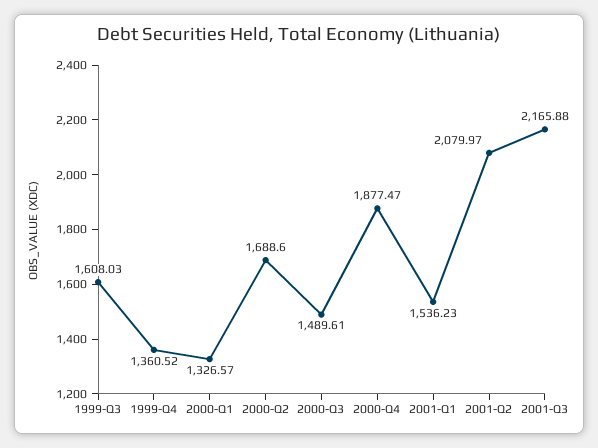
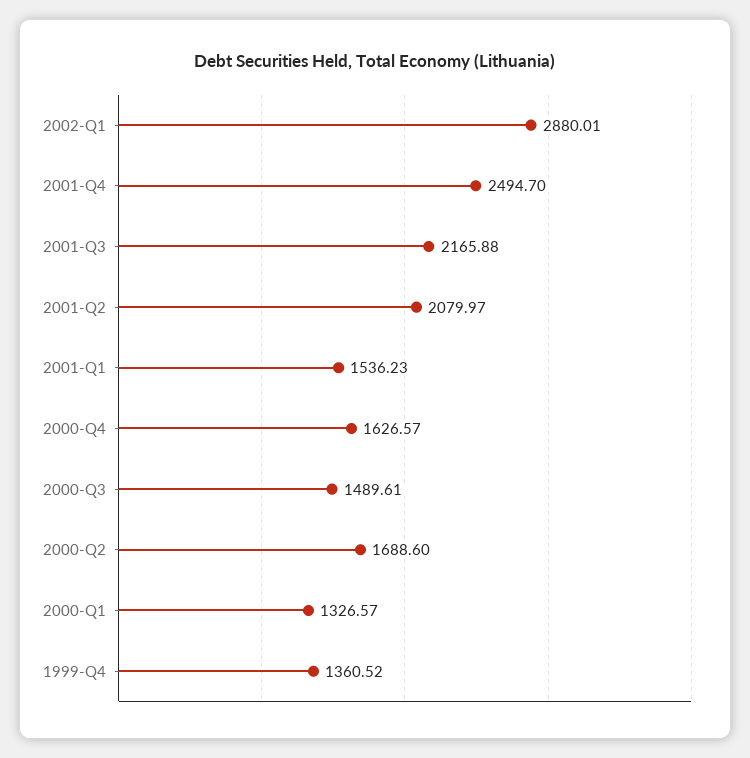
1999-Q3: 1608.03 -> none
2000-Q4: 1877.47 -> 1626.57
2002-Q1: none -> 2880.01
2001-Q4: none -> 2494.7

